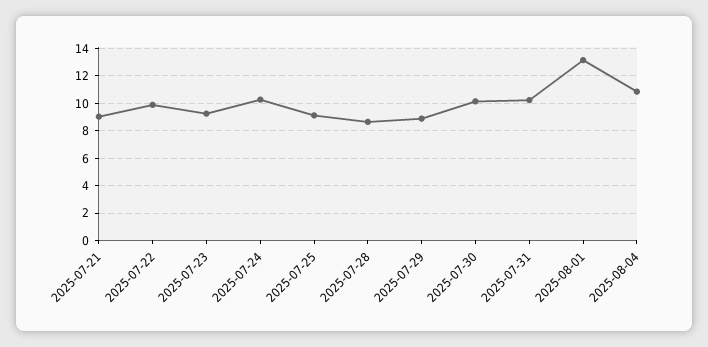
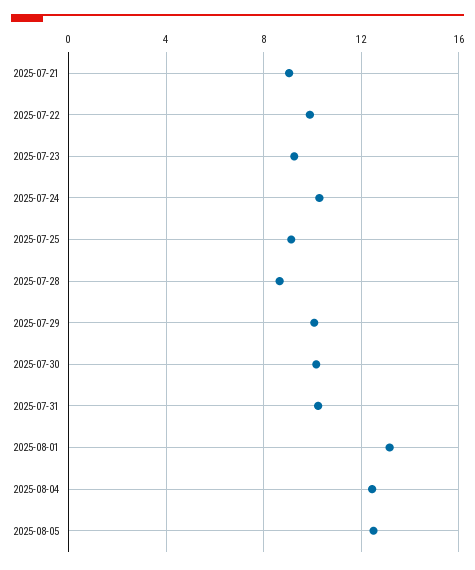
2025-07-29: 9 -> 10
2025-08-04: 11 -> 12.5
2025-08-05: none -> 12.5

